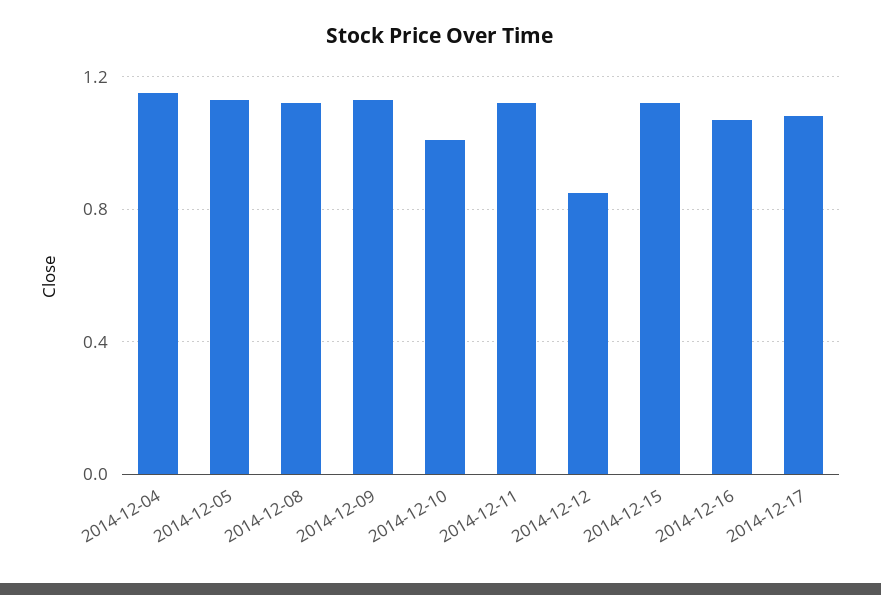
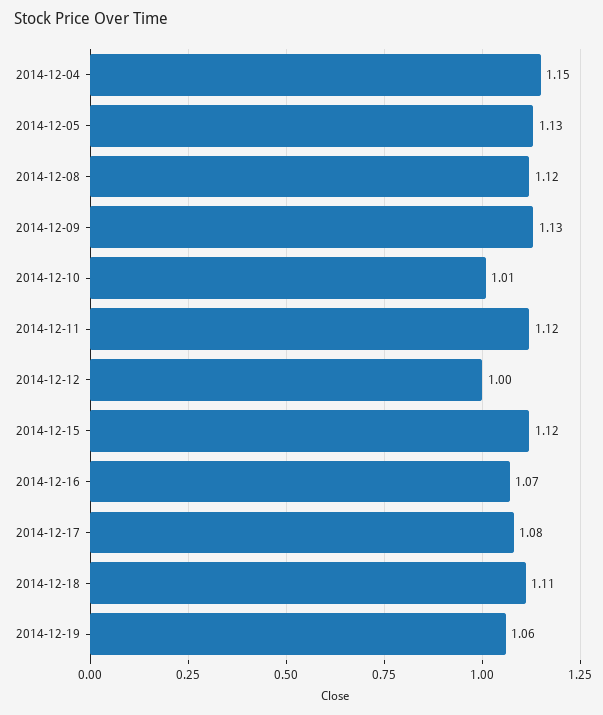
2014-12-12: 0.85 -> 1
2014-12-18: none -> 1.11
2014-12-19: none -> 1.06

